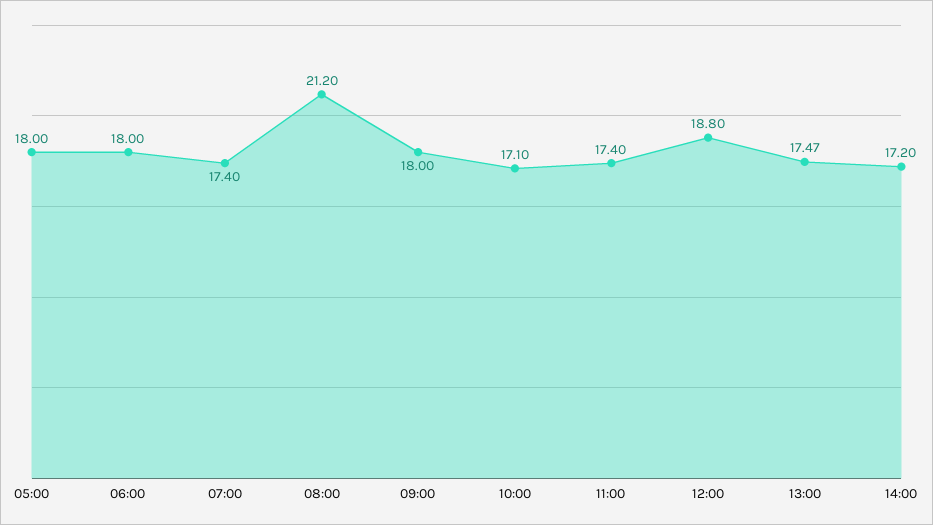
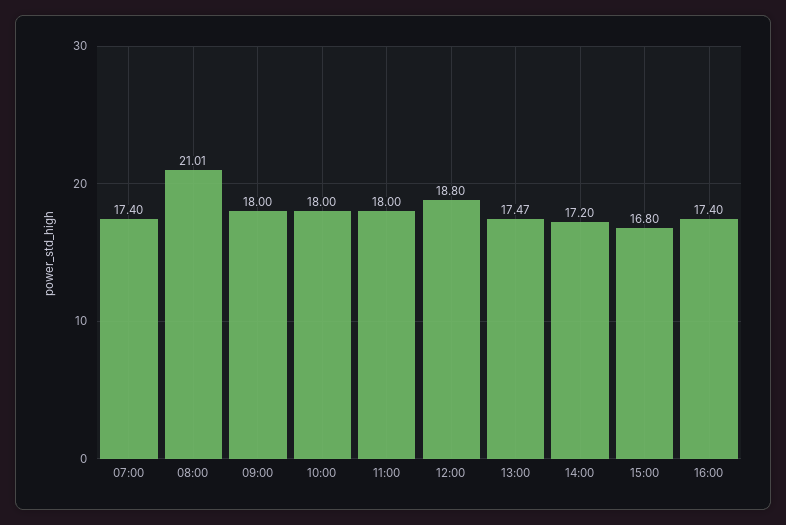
05:00: 18 -> none
06:00: 18 -> none
08:00: 21.2 -> 21.01
10:00: 17.1 -> 18
11:00: 17.4 -> 18
15:00: none -> 16.8
16:00: none -> 17.4

